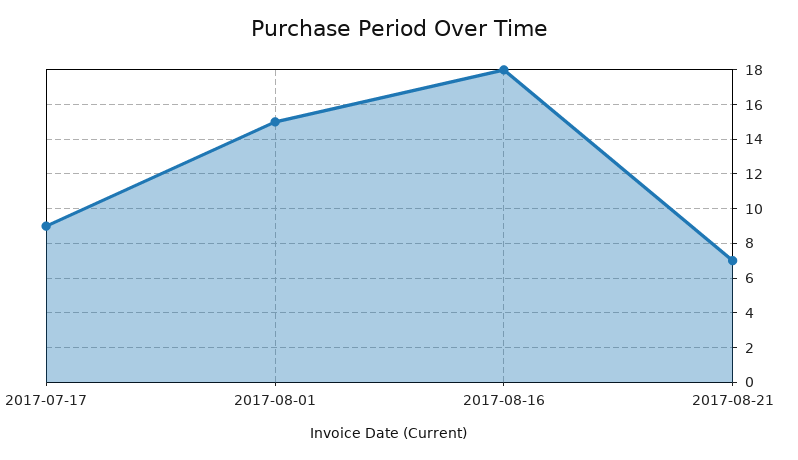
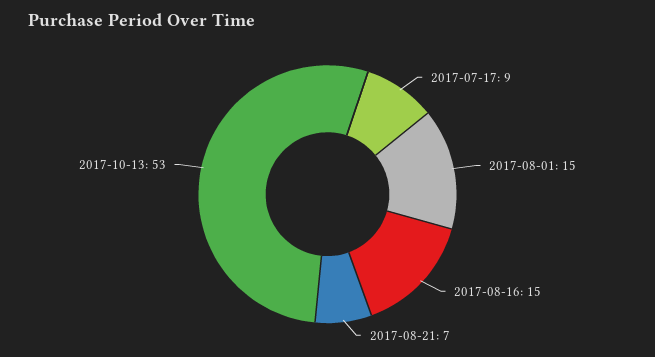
2017-08-16: 18 -> 15
2017-10-13: none -> 53

